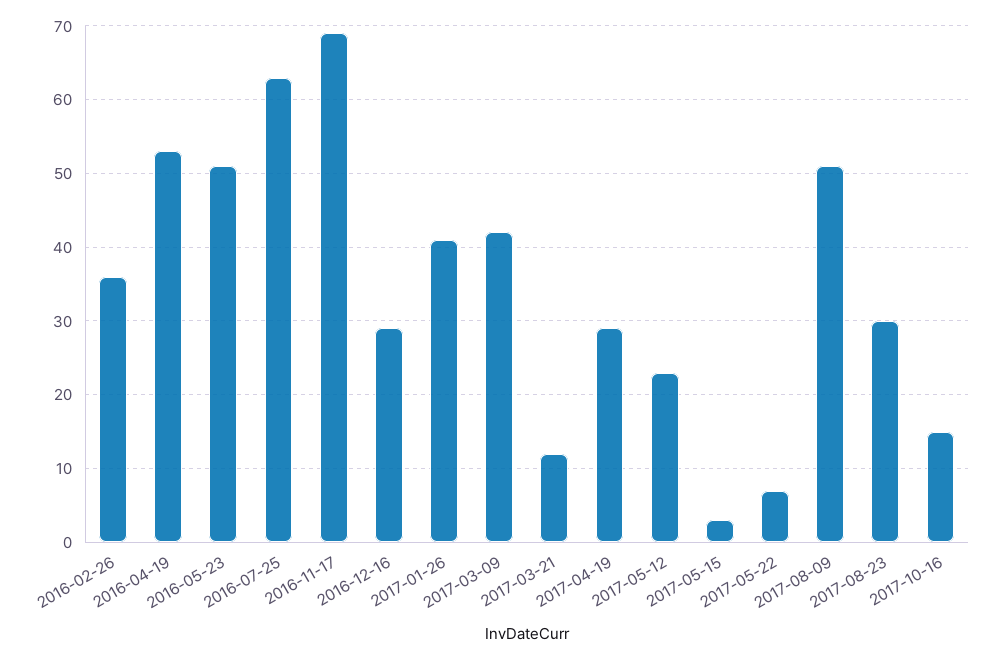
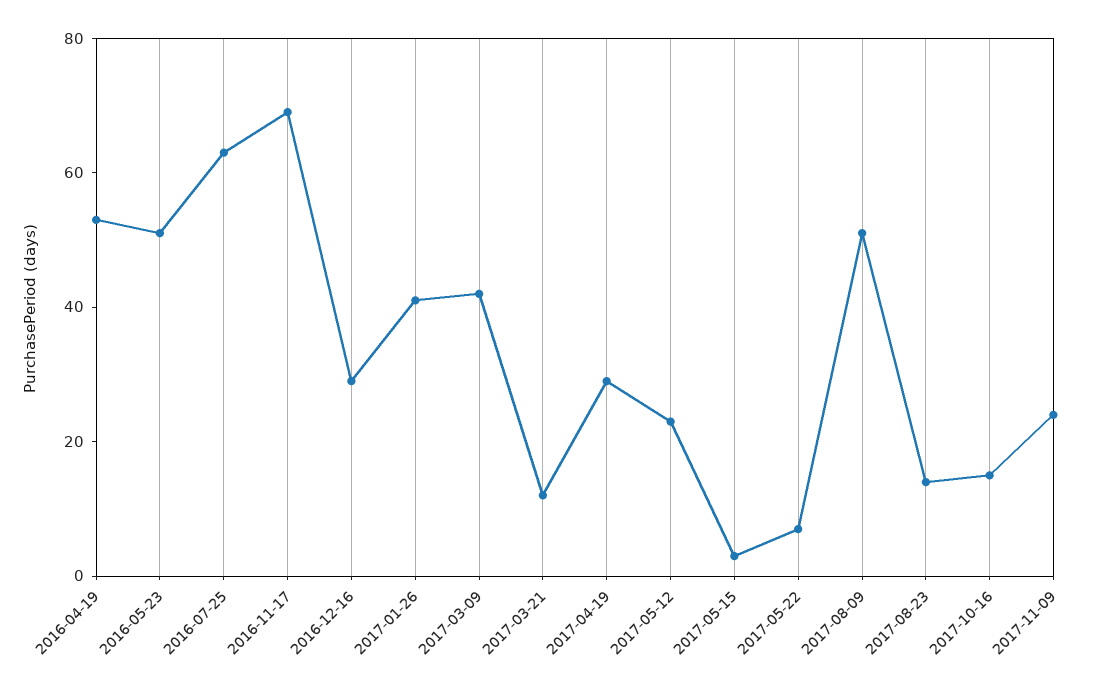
2016-02-26: 36 -> none
2017-08-23: 30 -> 15
2017-11-09: none -> 25

